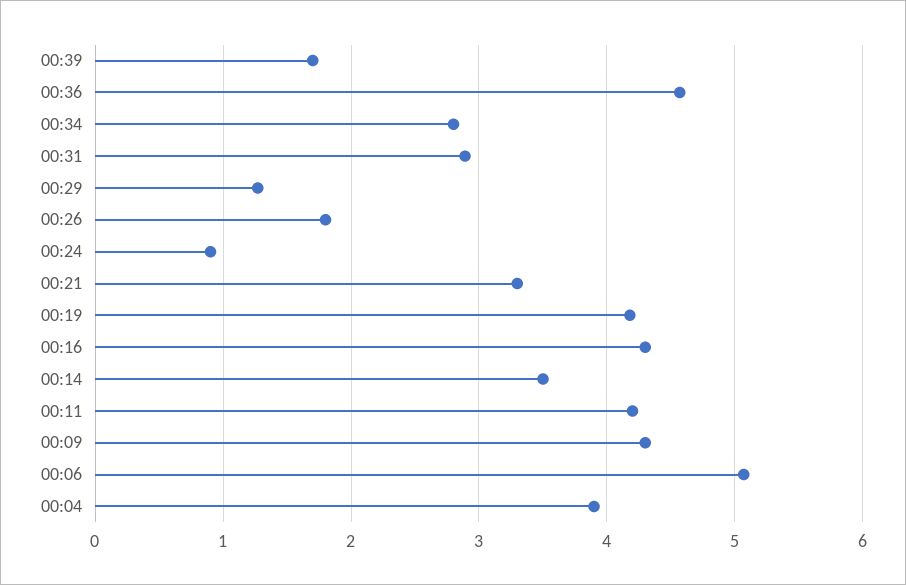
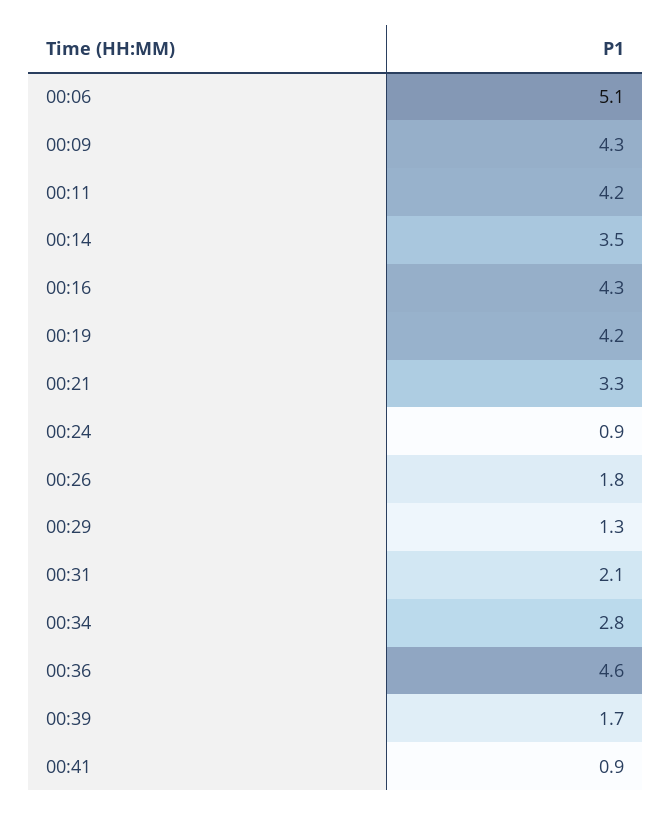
00:31: 2.9 -> 2.1
00:04: 3.9 -> none
00:41: none -> 0.9

